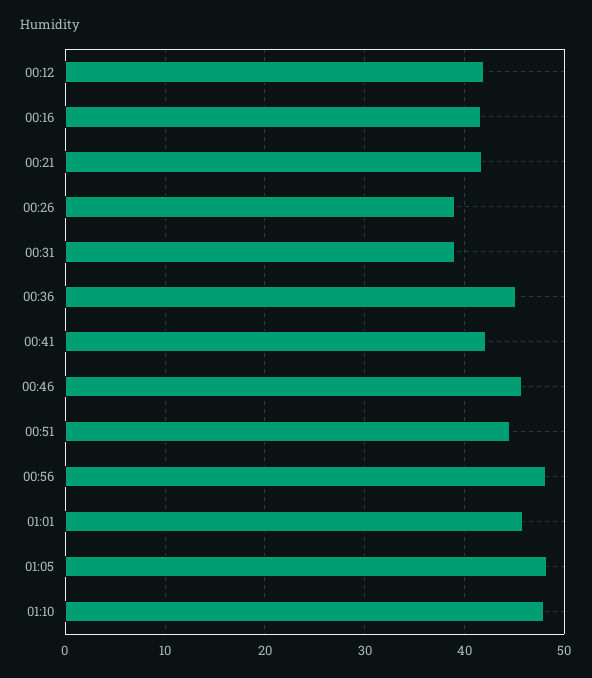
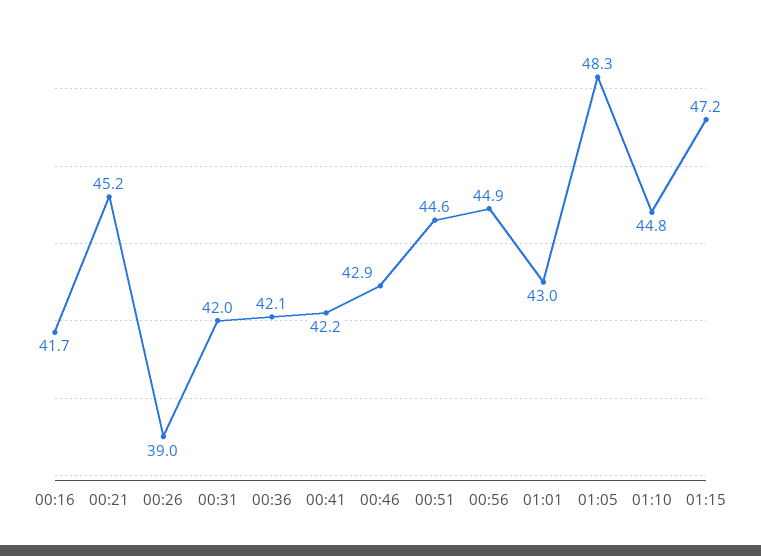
00:12: 42 -> none
00:21: 42 -> 45.2
00:31: 39 -> 42
00:36: 45 -> 42.1
00:46: 46 -> 42.9
00:56: 48 -> 44.9
01:01: 46 -> 43
01:10: 48 -> 44.8
01:15: none -> 47.2

